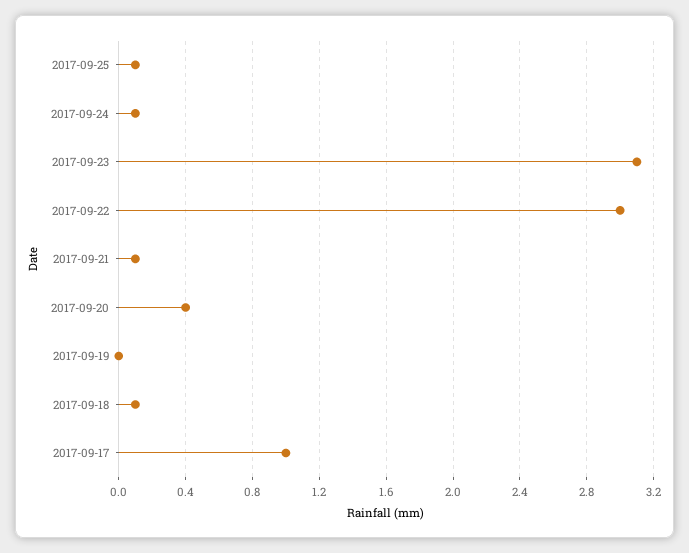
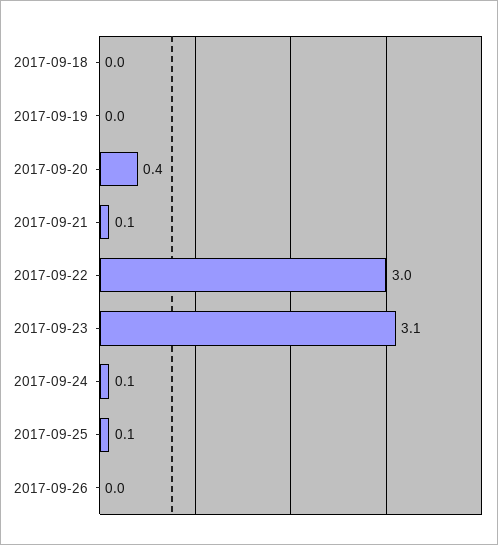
2017-09-18: 0.1 -> 0
2017-09-17: 1 -> none
2017-09-26: none -> 0

